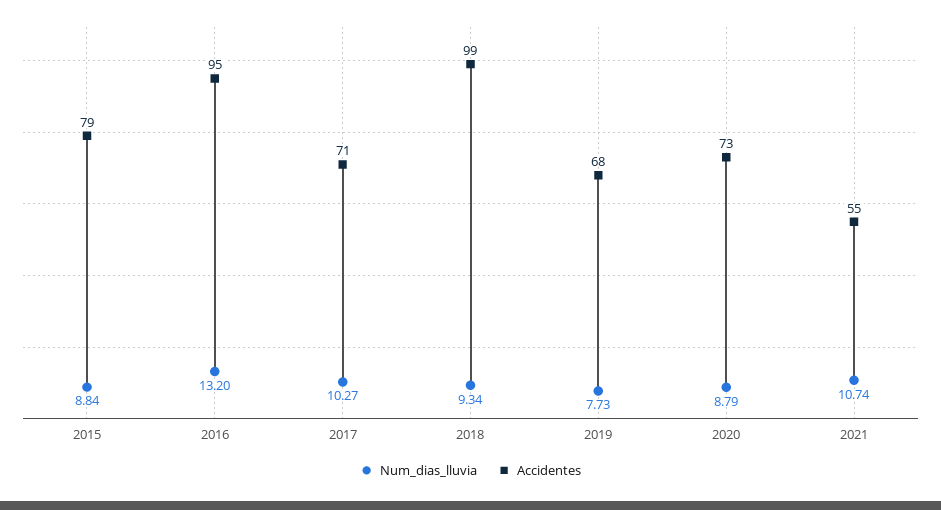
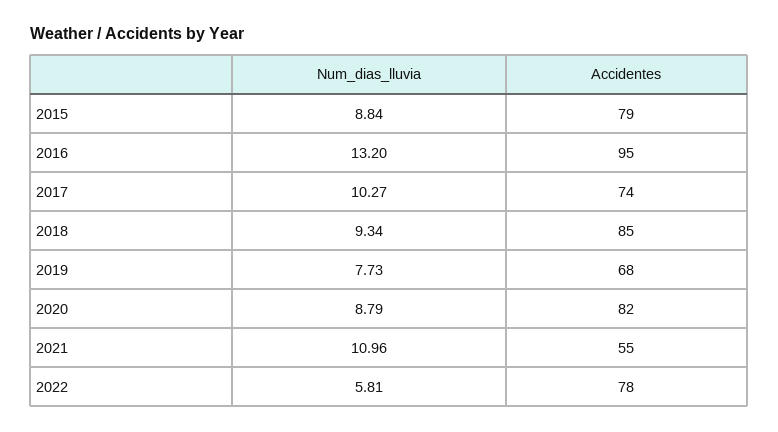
Accidentes, 2017: 71 -> 74
Accidentes, 2018: 99 -> 85
Accidentes, 2020: 73 -> 82
Num_dias_lluvia, 2021: 10.74 -> 10.96
Num_dias_lluvia, 2022: none -> 5.81
Accidentes, 2022: none -> 78

